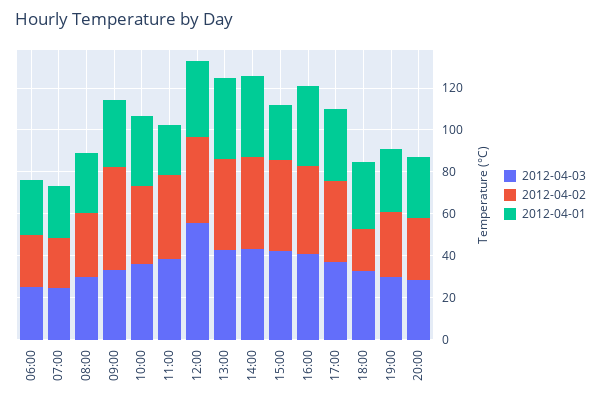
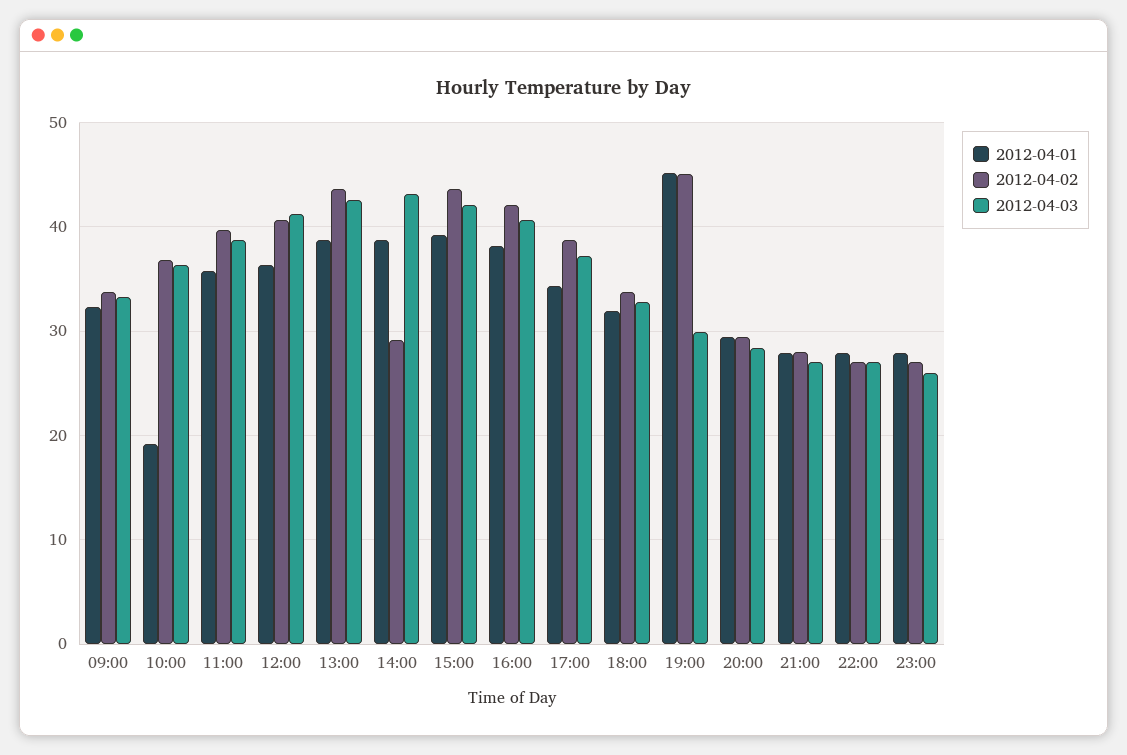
2012-04-03, 06:00: 25 -> none
2012-04-02, 06:00: 25 -> none
2012-04-01, 06:00: 25 -> none
2012-04-03, 07:00: 25 -> none
2012-04-02, 07:00: 25 -> none
2012-04-01, 07:00: 25 -> none
2012-04-03, 08:00: 30 -> none
2012-04-02, 08:00: 30 -> none
2012-04-01, 08:00: 30 -> none
2012-04-02, 09:00: 50 -> 34
2012-04-01, 10:00: 35 -> 19
2012-04-01, 11:00: 25 -> 36
2012-04-03, 12:00: 55 -> 41
2012-04-02, 14:00: 45 -> 29
2012-04-01, 15:00: 25 -> 39
2012-04-02, 18:00: 20 -> 34
2012-04-02, 19:00: 30 -> 45
2012-04-01, 19:00: 30 -> 45
2012-04-01, 21:00: none -> 28
2012-04-02, 21:00: none -> 28
2012-04-03, 21:00: none -> 27
2012-04-01, 22:00: none -> 28
2012-04-02, 22:00: none -> 27
2012-04-03, 22:00: none -> 27
2012-04-01, 23:00: none -> 28
2012-04-02, 23:00: none -> 27
2012-04-03, 23:00: none -> 26

